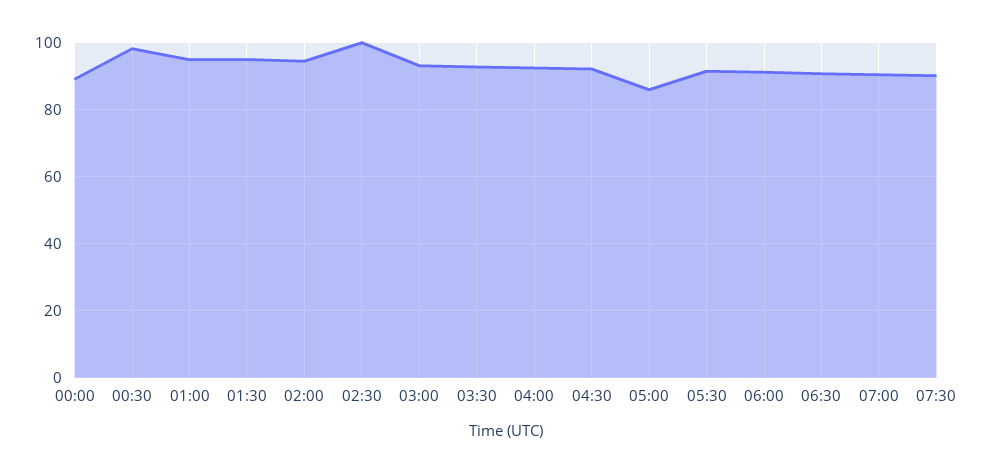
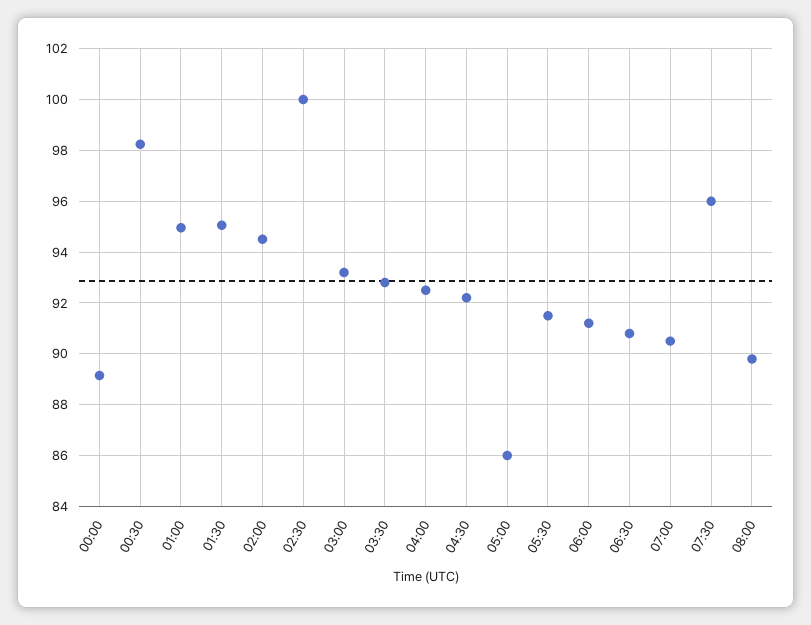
07:30: 90 -> 96
08:00: none -> 89.75

